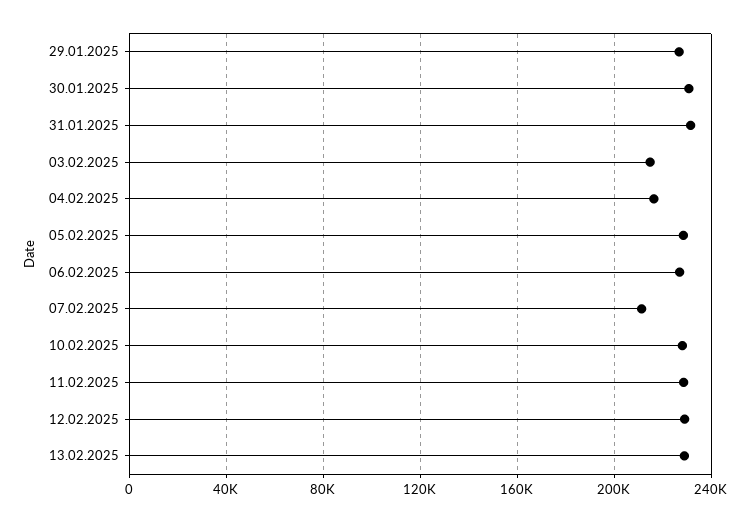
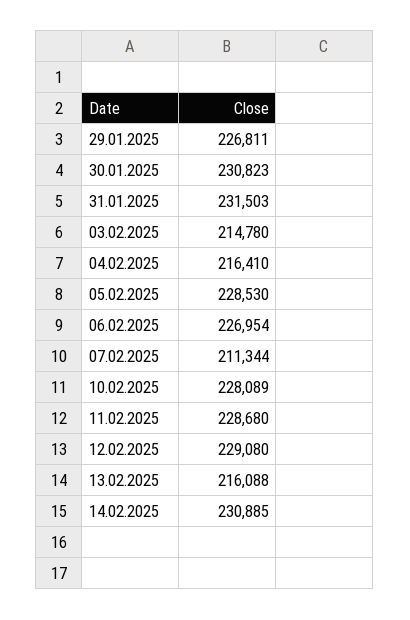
13.02.2025: 230000 -> 216088
14.02.2025: none -> 230885

